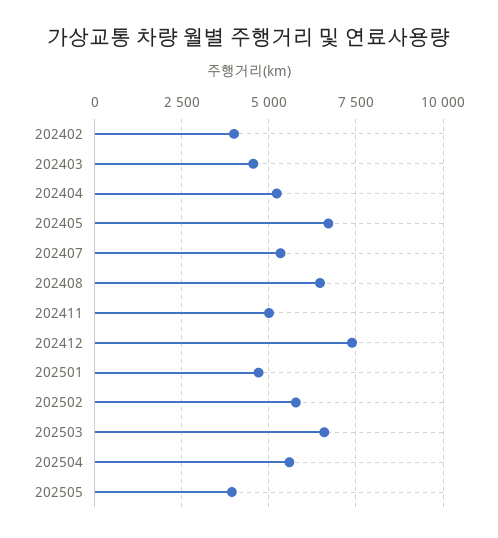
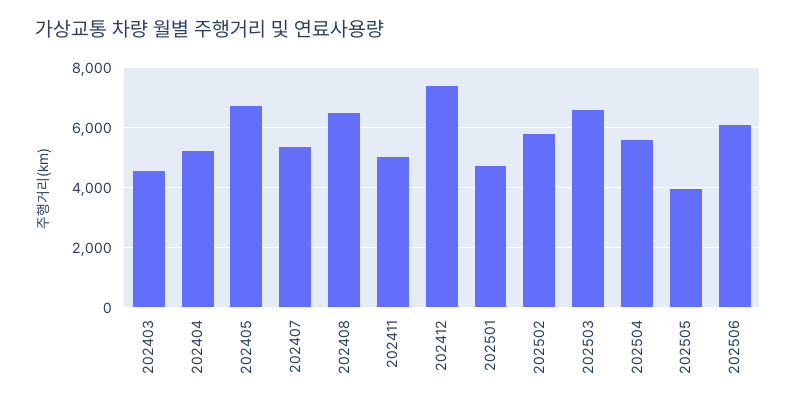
202402: 4000 -> none
202506: none -> 6000

